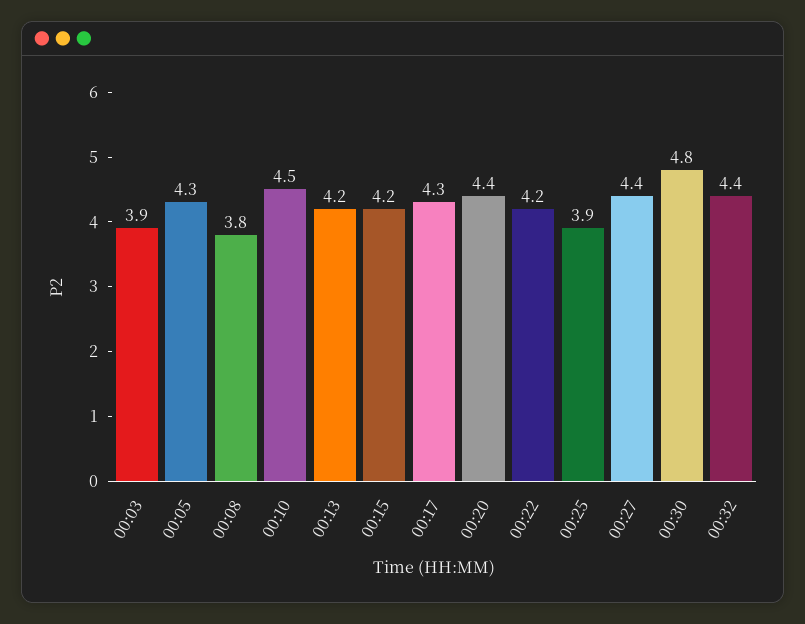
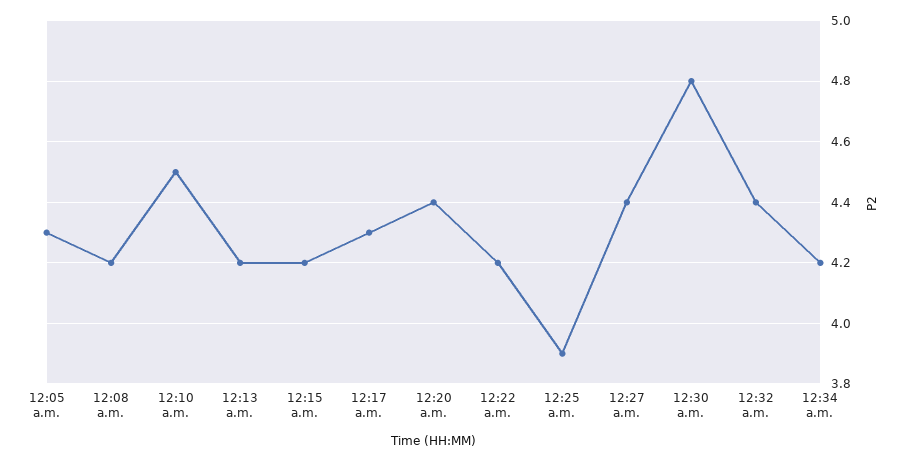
00:03: 3.9 -> none
00:08: 3.8 -> 4.2
12:34 a.m.: none -> 4.2

